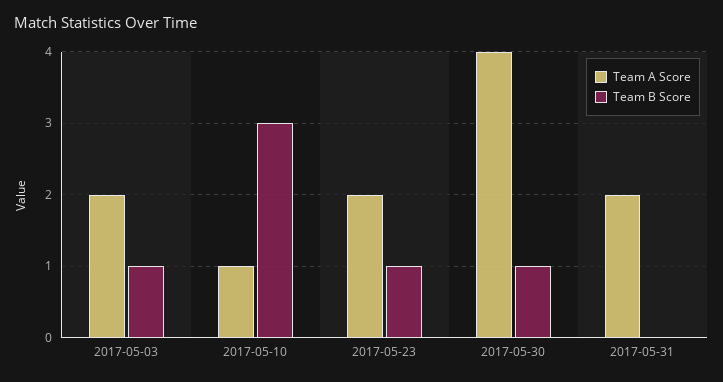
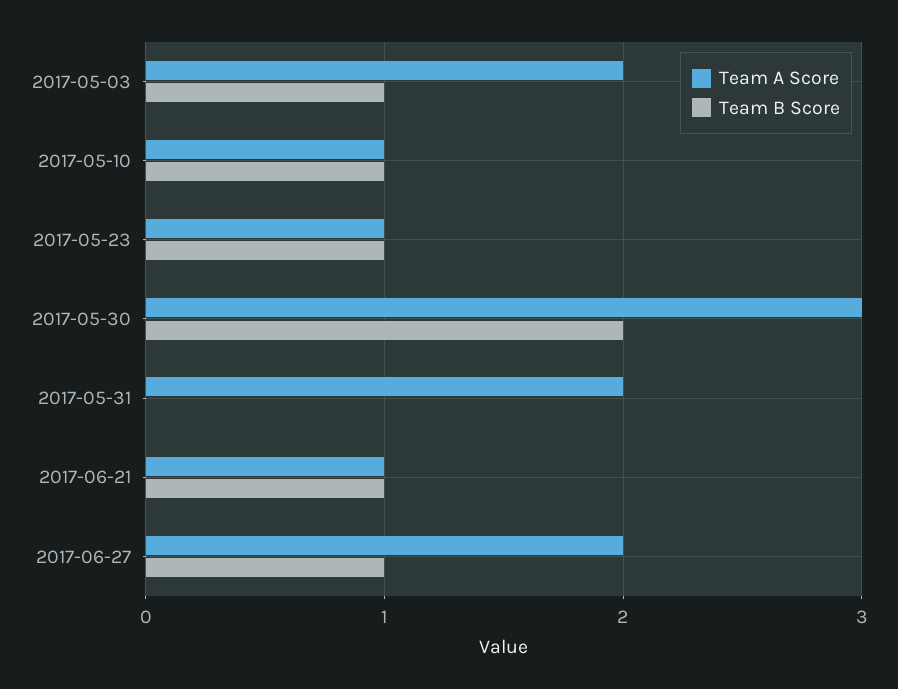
Team B Score, 2017-05-10: 3 -> 1
Team A Score, 2017-05-23: 2 -> 1
Team A Score, 2017-05-30: 4 -> 3
Team B Score, 2017-05-30: 1 -> 2
Team A Score, 2017-06-21: none -> 1
Team B Score, 2017-06-21: none -> 1
Team A Score, 2017-06-27: none -> 2
Team B Score, 2017-06-27: none -> 1

